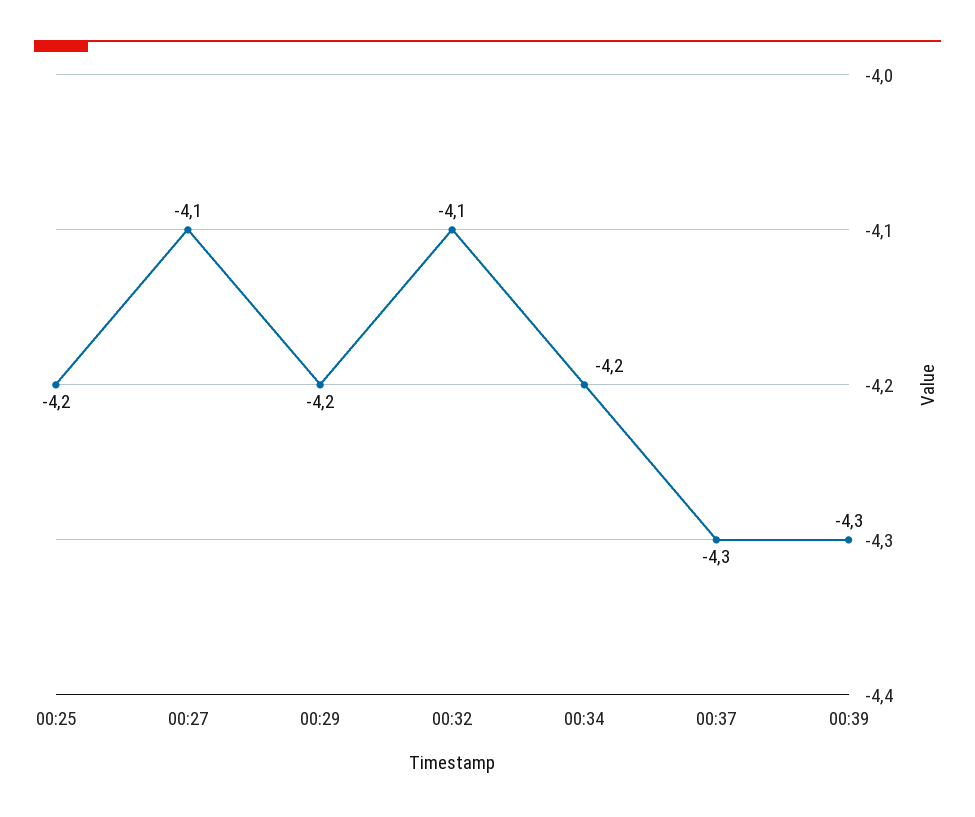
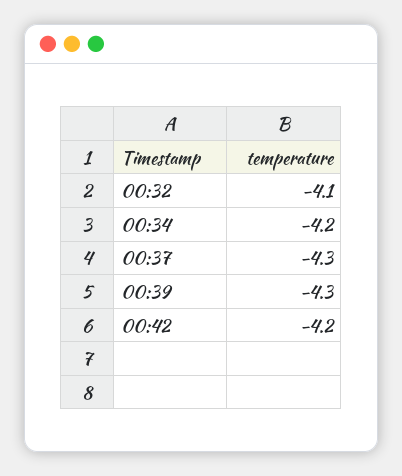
00:25: -4.2 -> none
00:27: -4.1 -> none
00:29: -4.2 -> none
00:42: none -> -4.2

